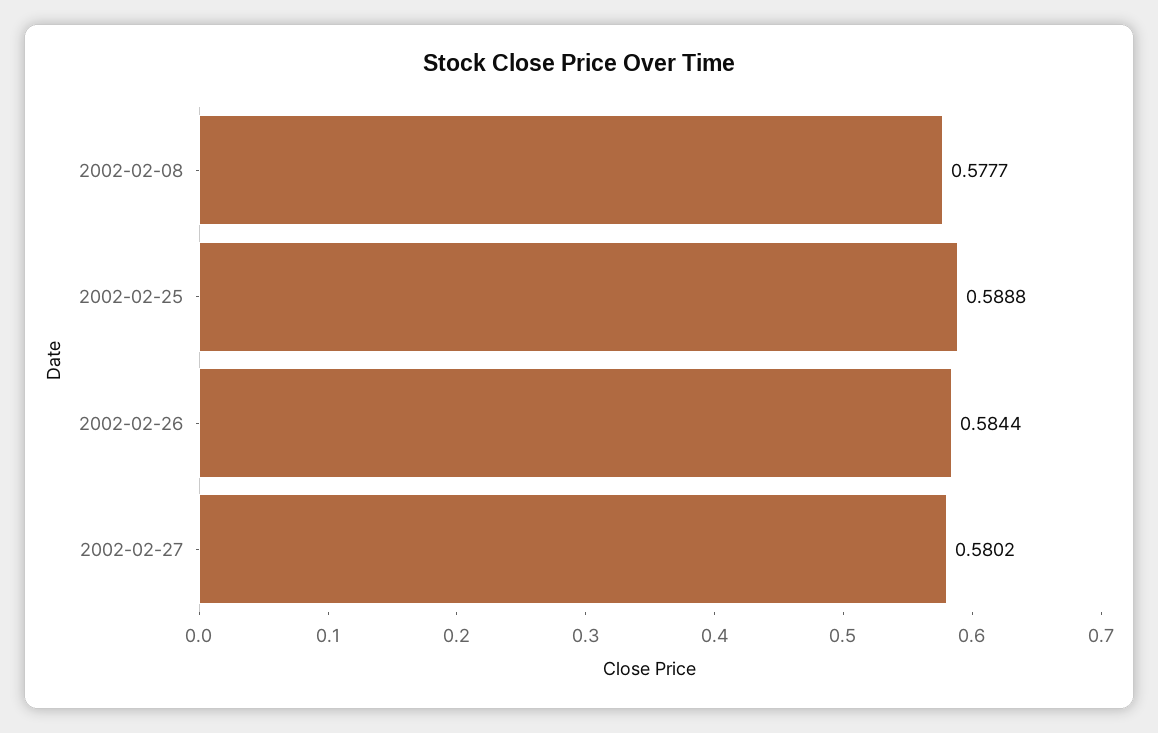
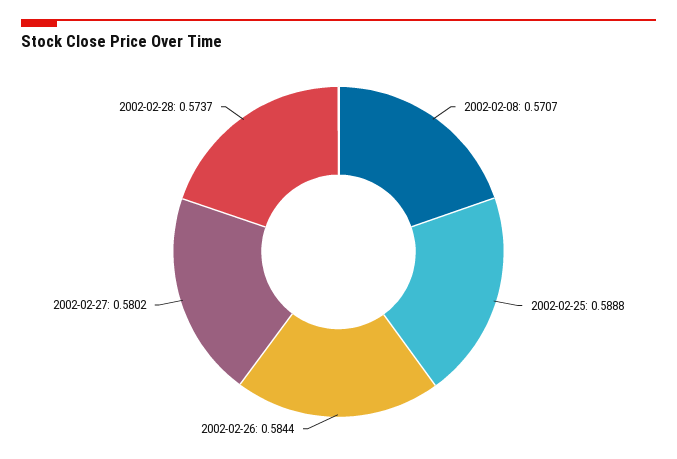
2002-02-08: 0.5777 -> 0.5707
2002-02-28: none -> 0.5737

